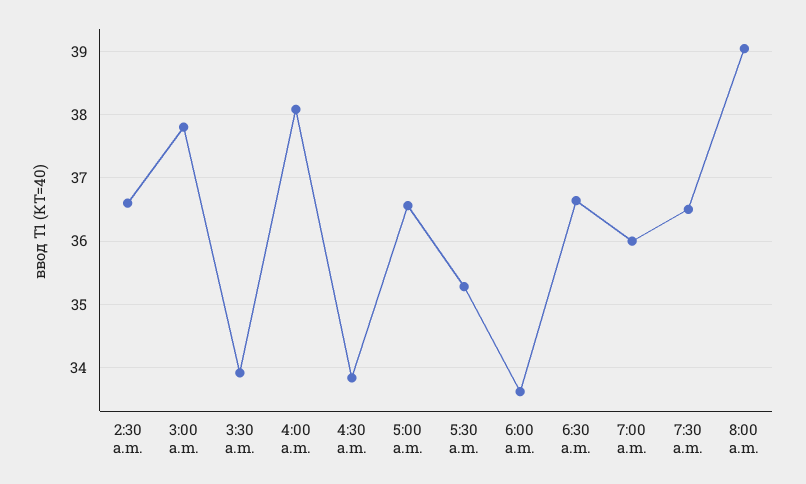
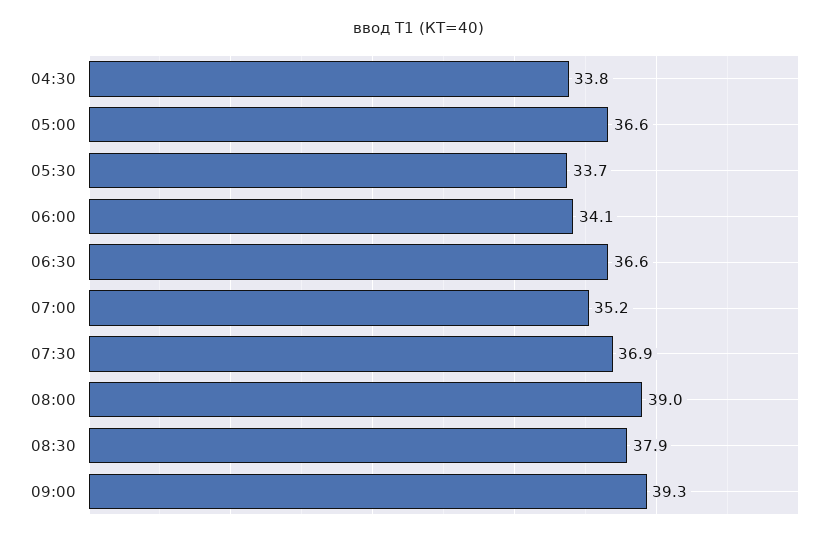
2:30 a.m.: 36.6 -> none
3:00 a.m.: 37.8 -> none
3:30 a.m.: 33.9 -> none
4:00 a.m.: 38.1 -> none
5:30 a.m.: 35.3 -> 33.7
6:00 a.m.: 33.6 -> 34.1
7:00 a.m.: 36 -> 35.2
7:30 a.m.: 36.5 -> 36.9
08:30: none -> 37.9
09:00: none -> 39.3

